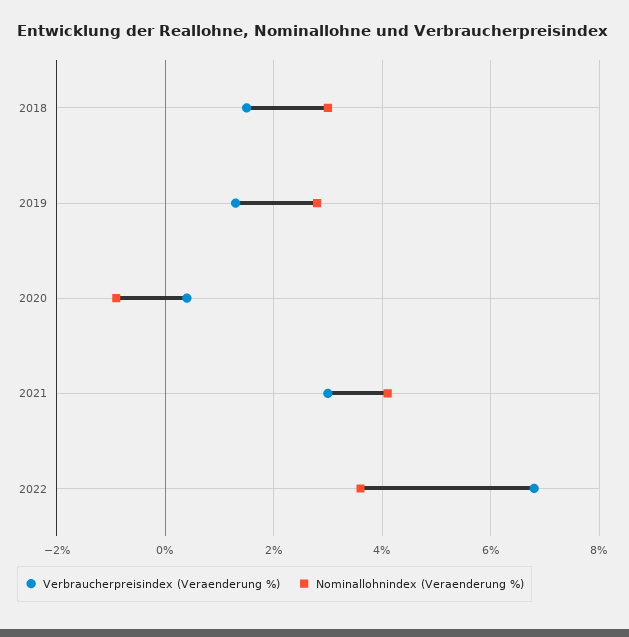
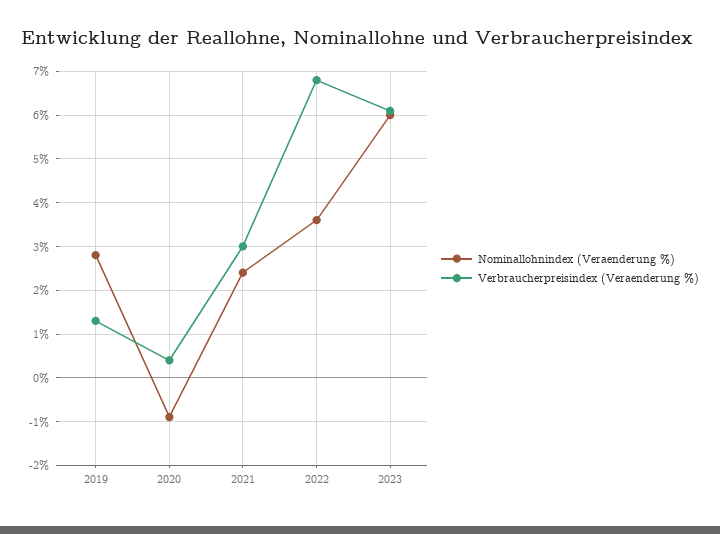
Verbraucherpreisindex (Veraenderung %), 2018: 1.5 -> none
Nominallohnindex (Veraenderung %), 2018: 3 -> none
Nominallohnindex (Veraenderung %), 2021: 4 -> 2.5
Nominallohnindex (Veraenderung %), 2023: none -> 6
Verbraucherpreisindex (Veraenderung %), 2023: none -> 6

